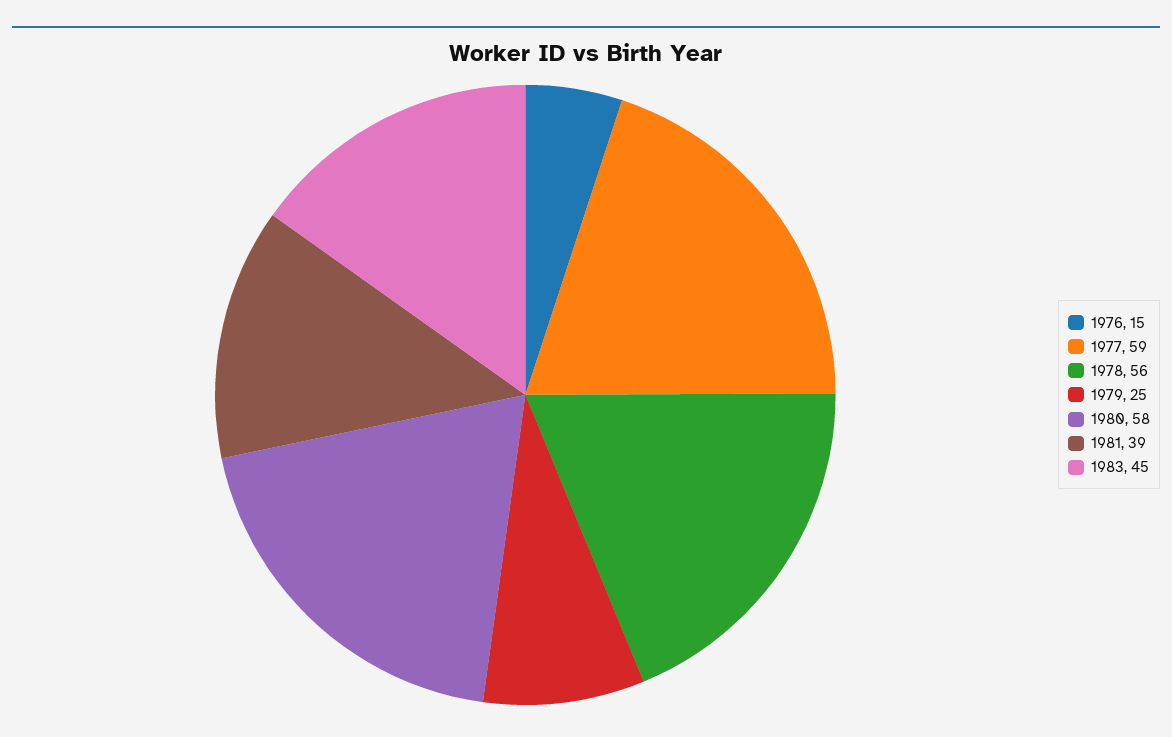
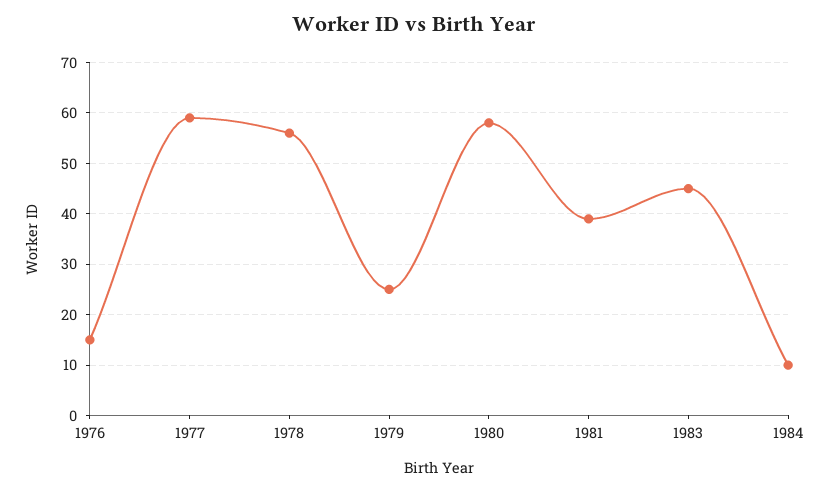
1984: none -> 10

